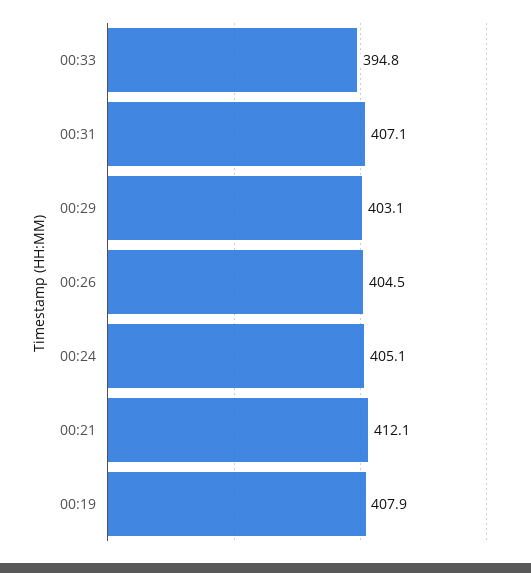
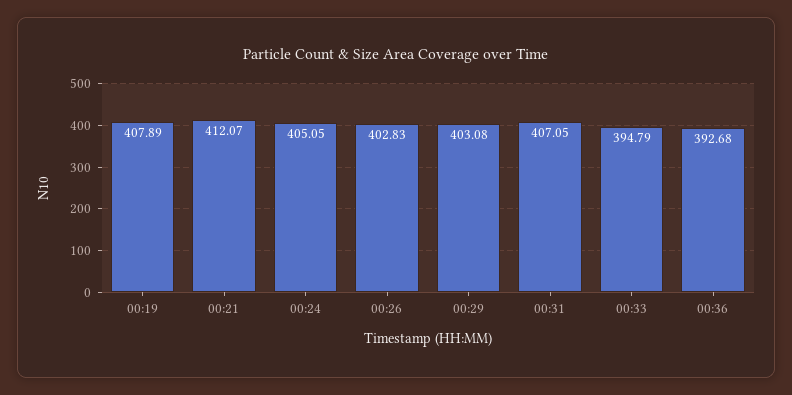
00:26: 404.5 -> 402.83
00:36: none -> 392.68

